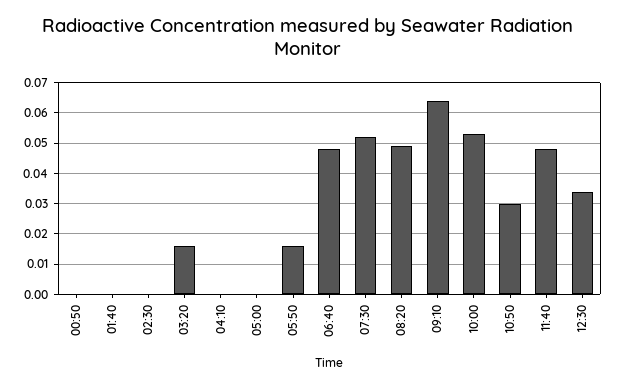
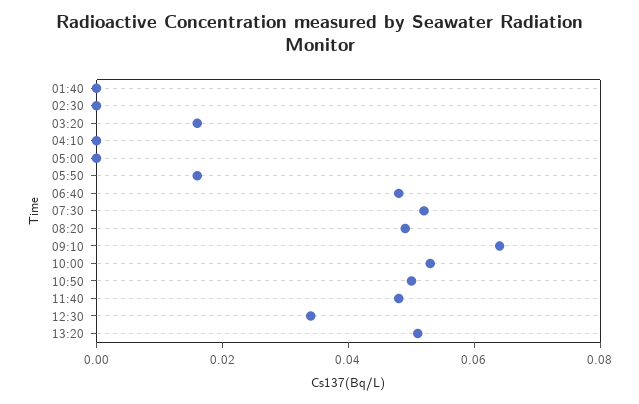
00:50: 0 -> none
10:50: 0.03 -> 0.05
13:20: none -> 0.05

